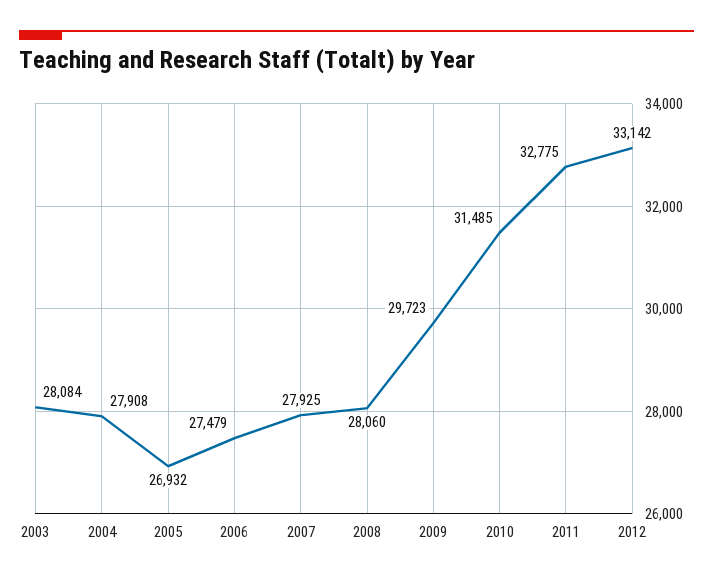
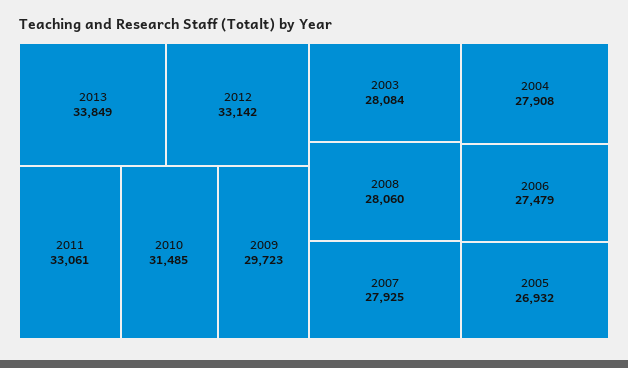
2011: 32775 -> 33061
2013: none -> 33849

